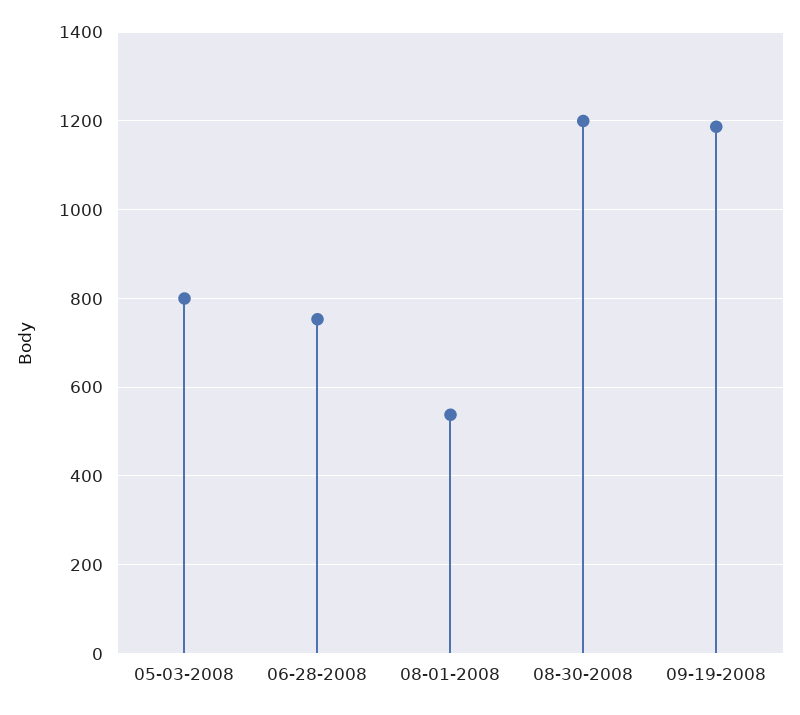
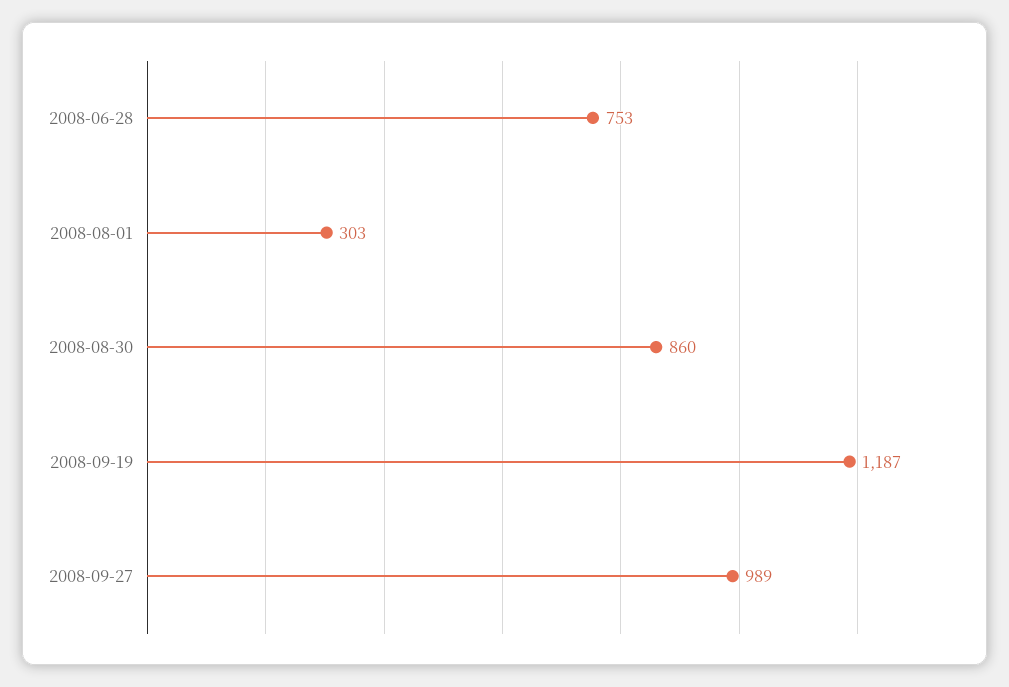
05-03-2008: 800 -> none
08-01-2008: 540 -> 303
08-30-2008: 1200 -> 860
2008-09-27: none -> 989

